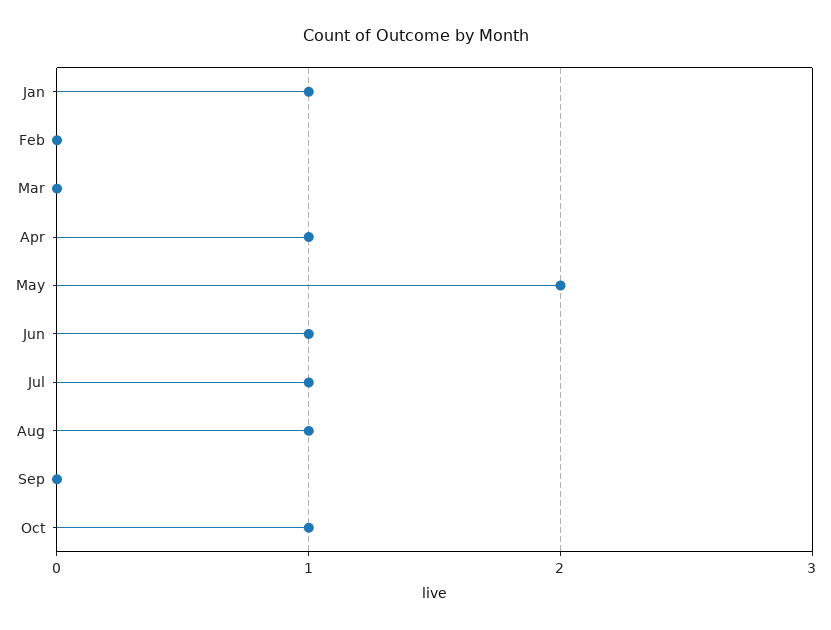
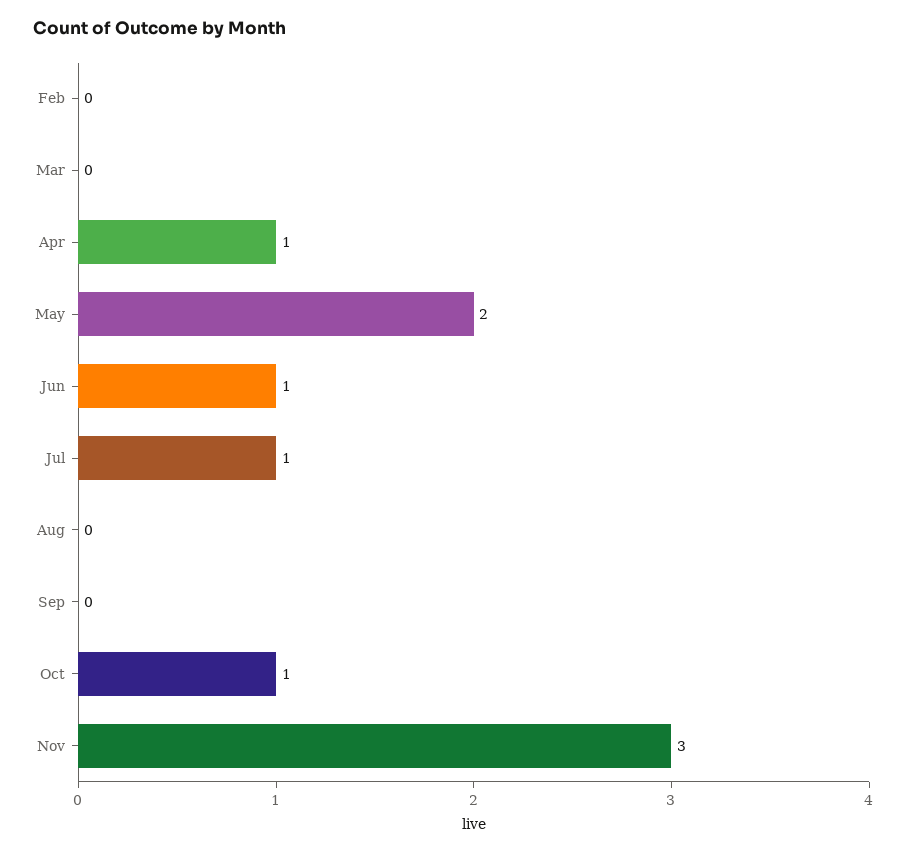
Jan: 1 -> none
Aug: 1 -> 0
Nov: none -> 3

